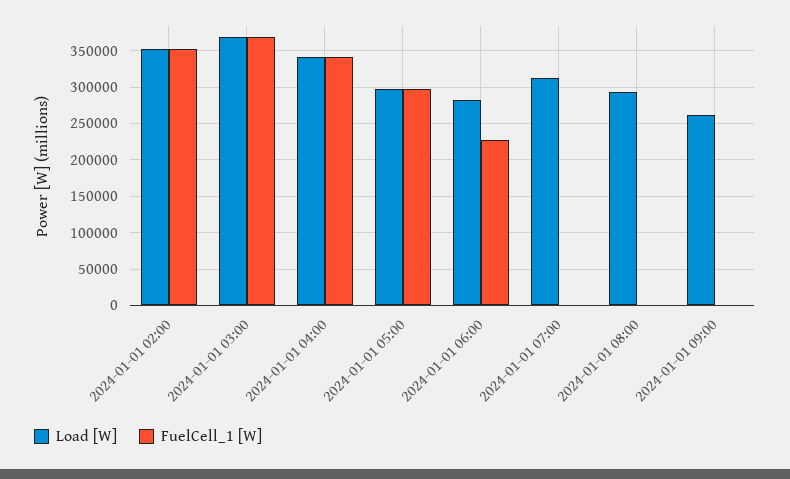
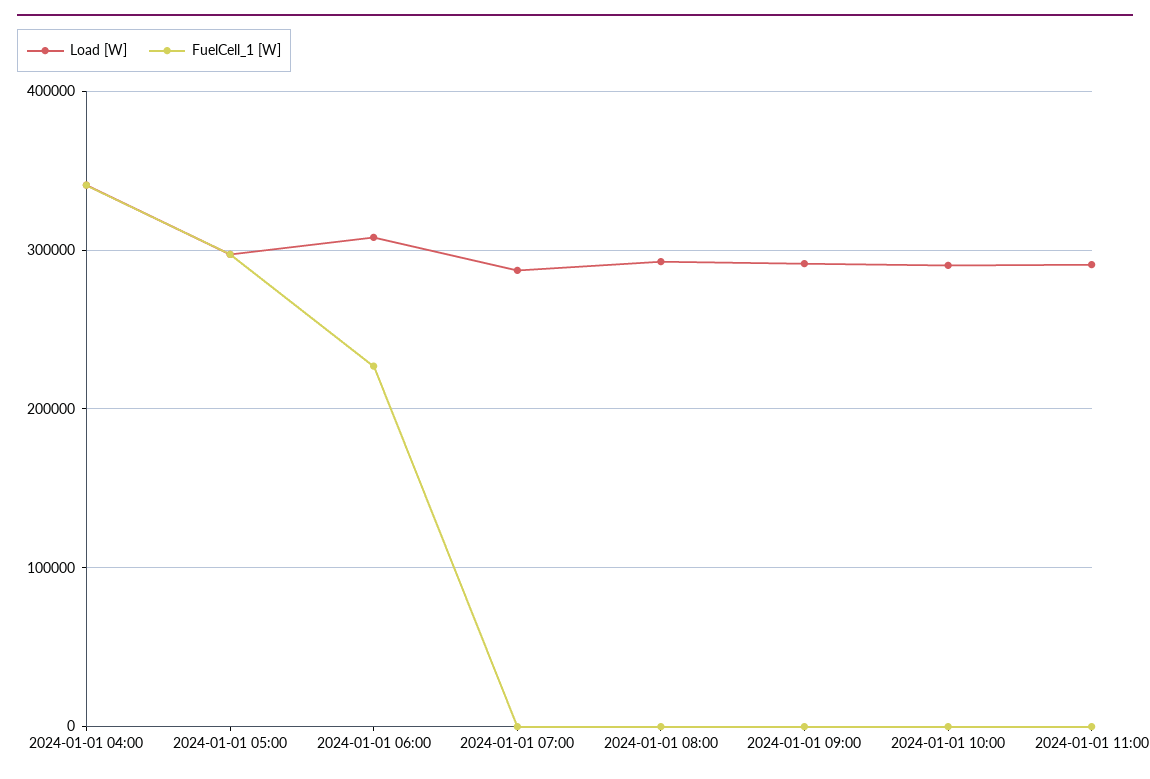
Load [W], 2024-01-01 02:00: 350000 -> none
FuelCell_1 [W], 2024-01-01 02:00: 350000 -> none
Load [W], 2024-01-01 03:00: 370000 -> none
FuelCell_1 [W], 2024-01-01 03:00: 370000 -> none
Load [W], 2024-01-01 06:00: 280000 -> 310000
Load [W], 2024-01-01 07:00: 310000 -> 290000
Load [W], 2024-01-01 09:00: 260000 -> 290000
Load [W], 2024-01-01 10:00: none -> 290000
FuelCell_1 [W], 2024-01-01 10:00: none -> 0
Load [W], 2024-01-01 11:00: none -> 290000
FuelCell_1 [W], 2024-01-01 11:00: none -> 0

